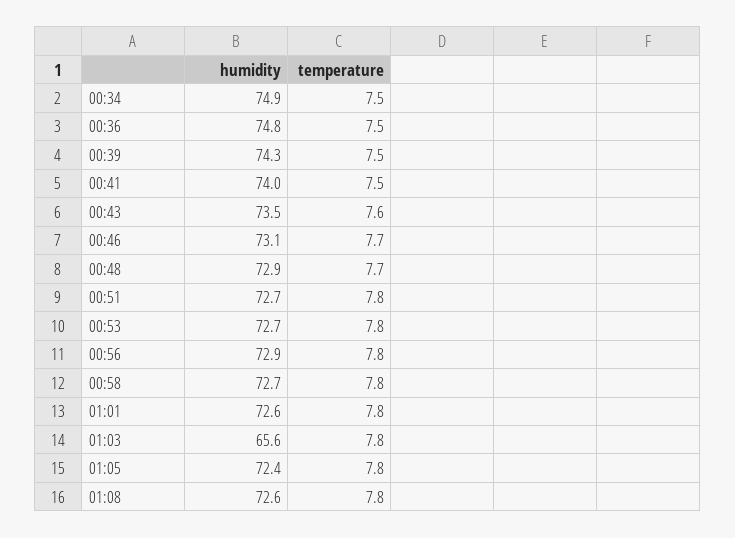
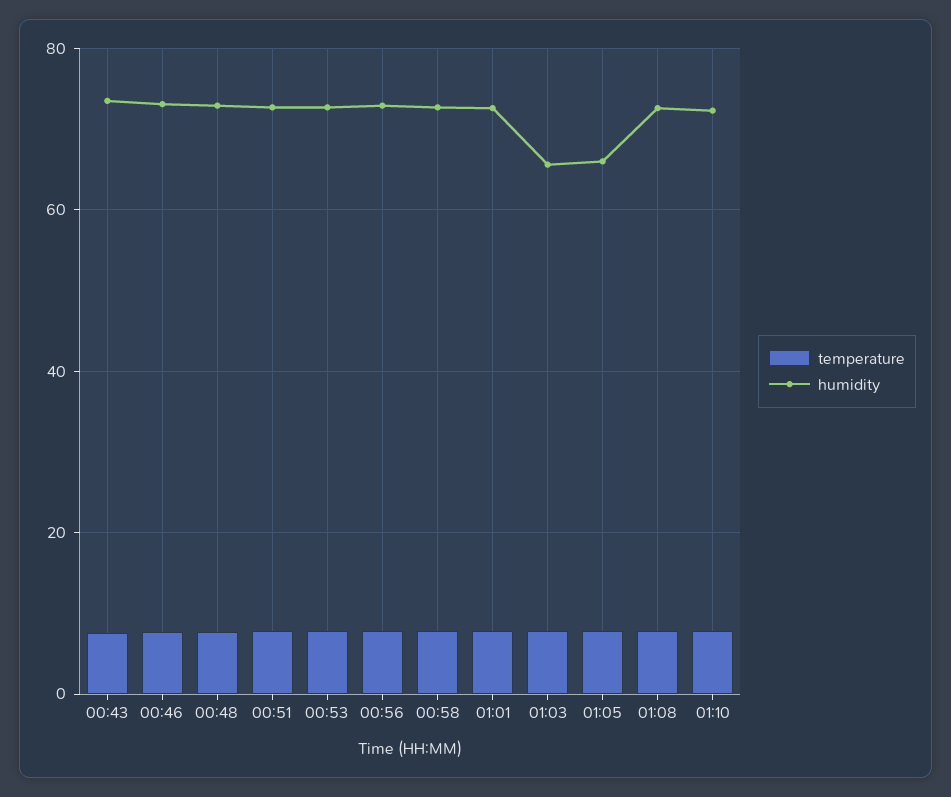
humidity, 00:34: 74.9 -> none
temperature, 00:34: 7.5 -> none
humidity, 00:36: 74.8 -> none
temperature, 00:36: 7.5 -> none
humidity, 00:39: 74.3 -> none
temperature, 00:39: 7.5 -> none
humidity, 00:41: 74 -> none
temperature, 00:41: 7.5 -> none
humidity, 01:05: 72.4 -> 66
temperature, 01:10: none -> 8
humidity, 01:10: none -> 72

